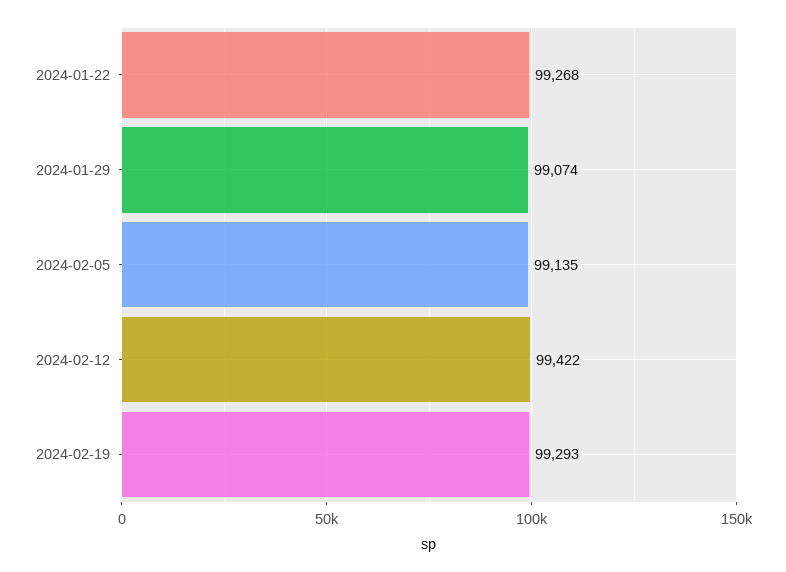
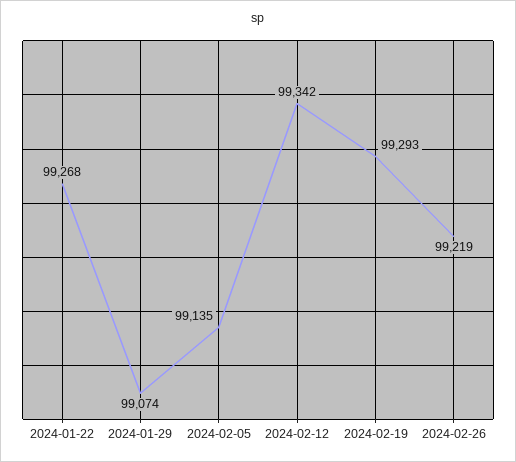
2024-02-12: 99422 -> 99342
2024-02-26: none -> 99219

